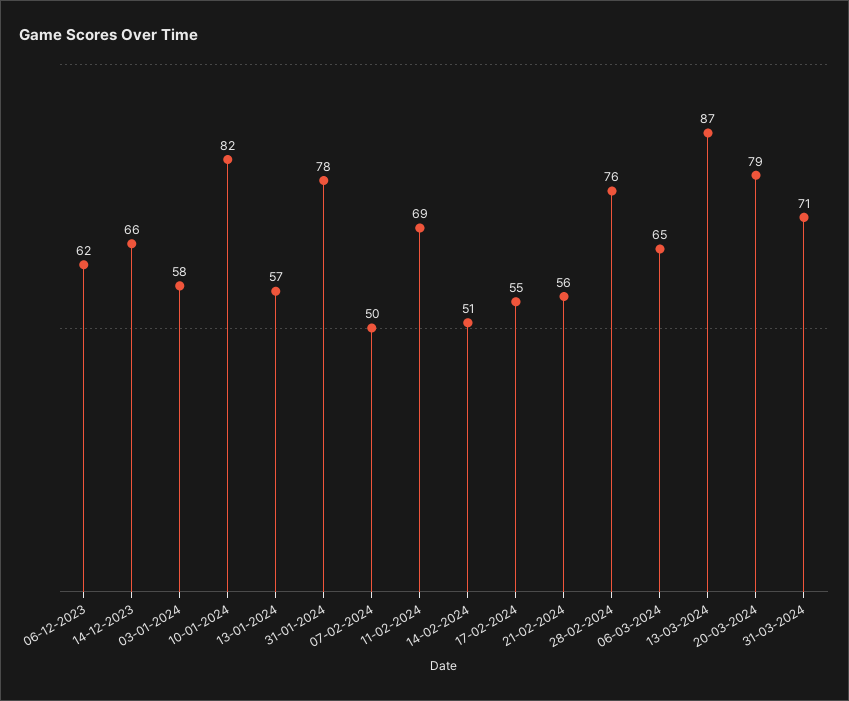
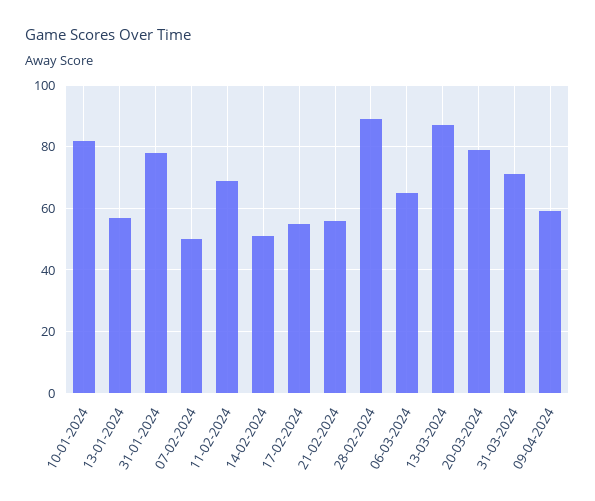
06-12-2023: 62 -> none
14-12-2023: 66 -> none
03-01-2024: 58 -> none
28-02-2024: 76 -> 90
09-04-2024: none -> 60

